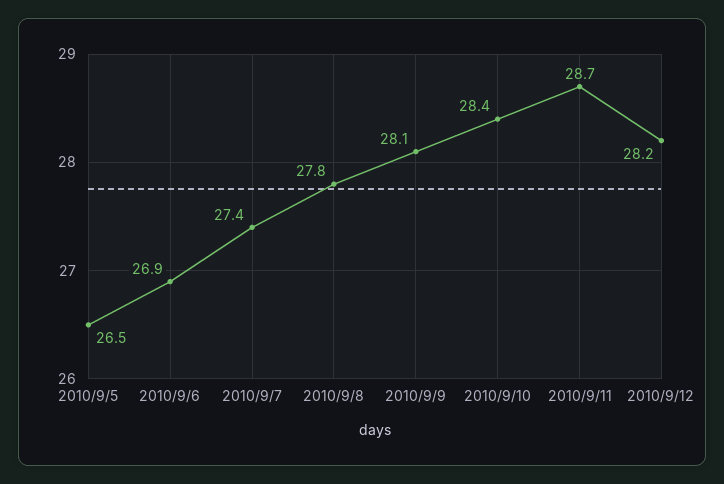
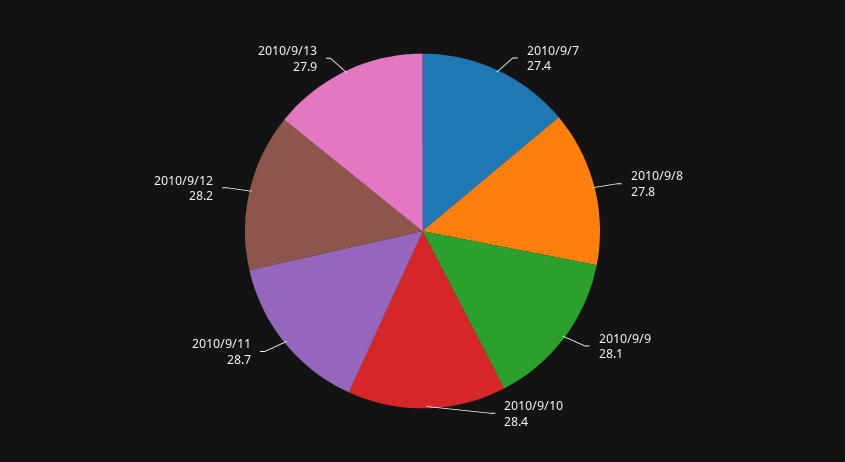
2010/9/5: 26.5 -> none
2010/9/6: 26.9 -> none
2010/9/13: none -> 27.9

